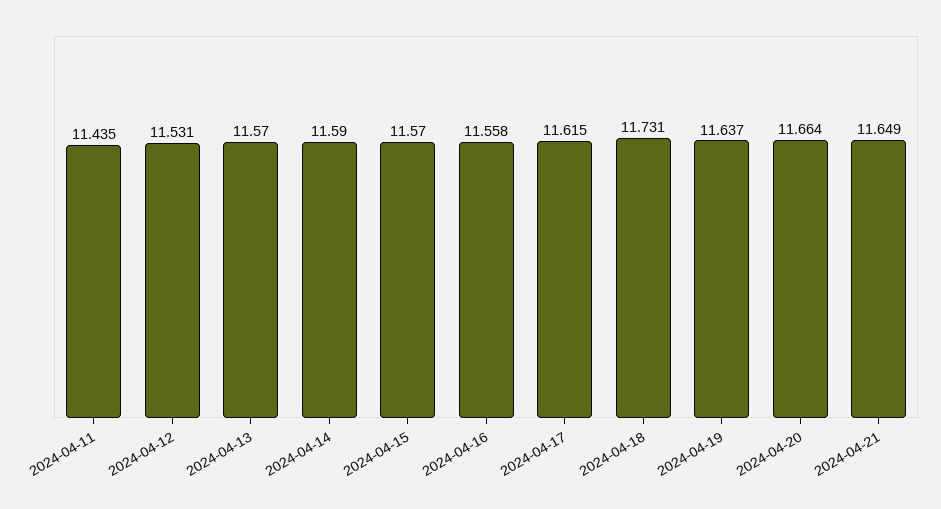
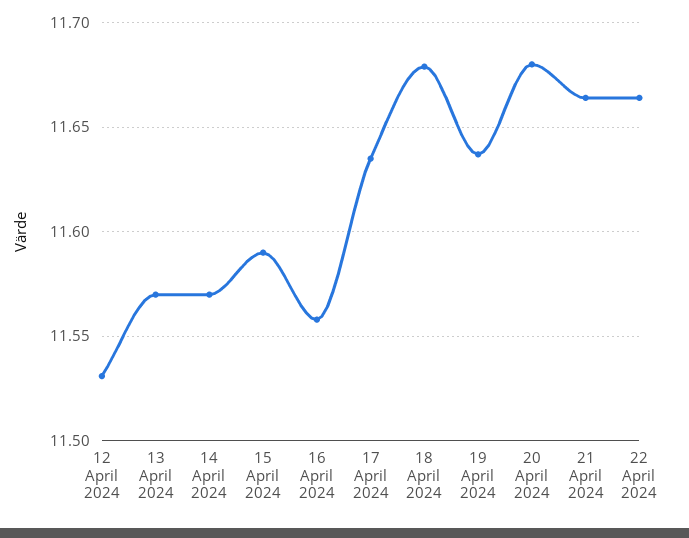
2024-04-11: 11.435 -> none
2024-04-14: 11.59 -> 11.57
2024-04-15: 11.57 -> 11.59
2024-04-17: 11.615 -> 11.635
2024-04-18: 11.731 -> 11.68
2024-04-20: 11.664 -> 11.68
2024-04-21: 11.649 -> 11.665
22 April 2024: none -> 11.665

